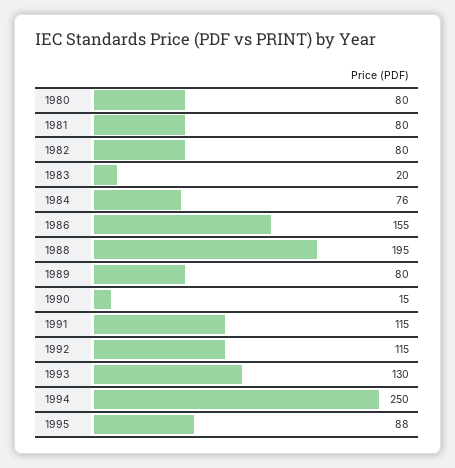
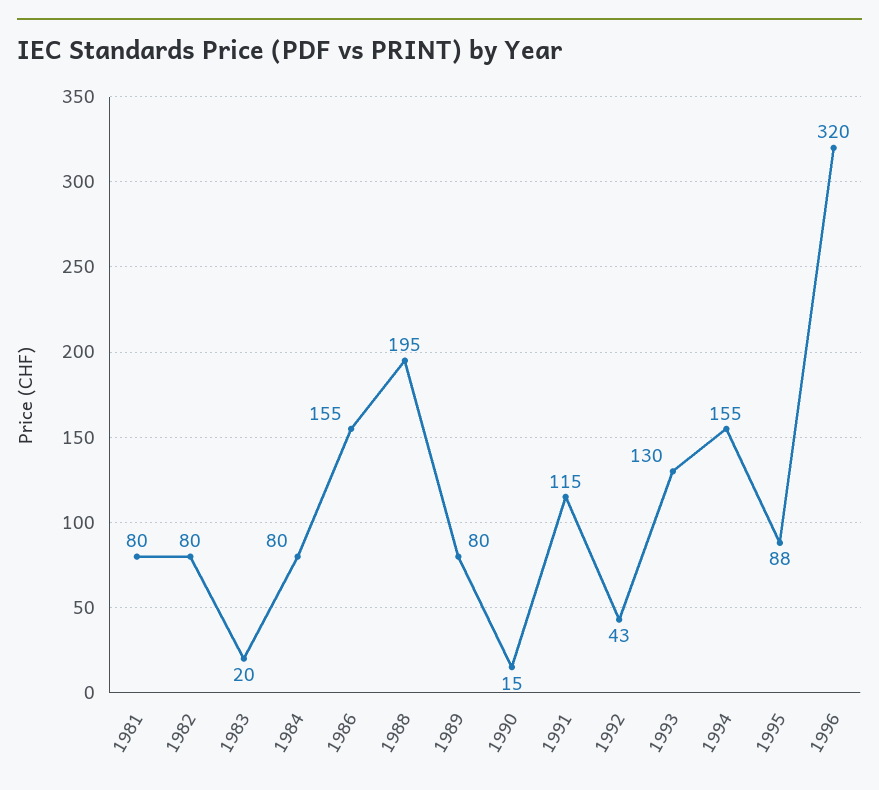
1980: 80 -> none
1984: 76 -> 80
1992: 115 -> 43
1994: 250 -> 155
1996: none -> 320

